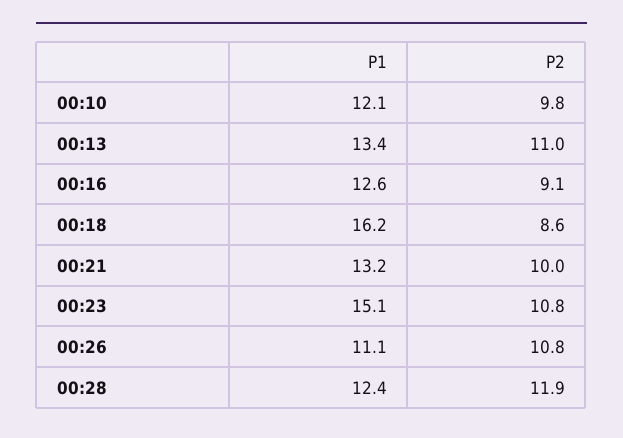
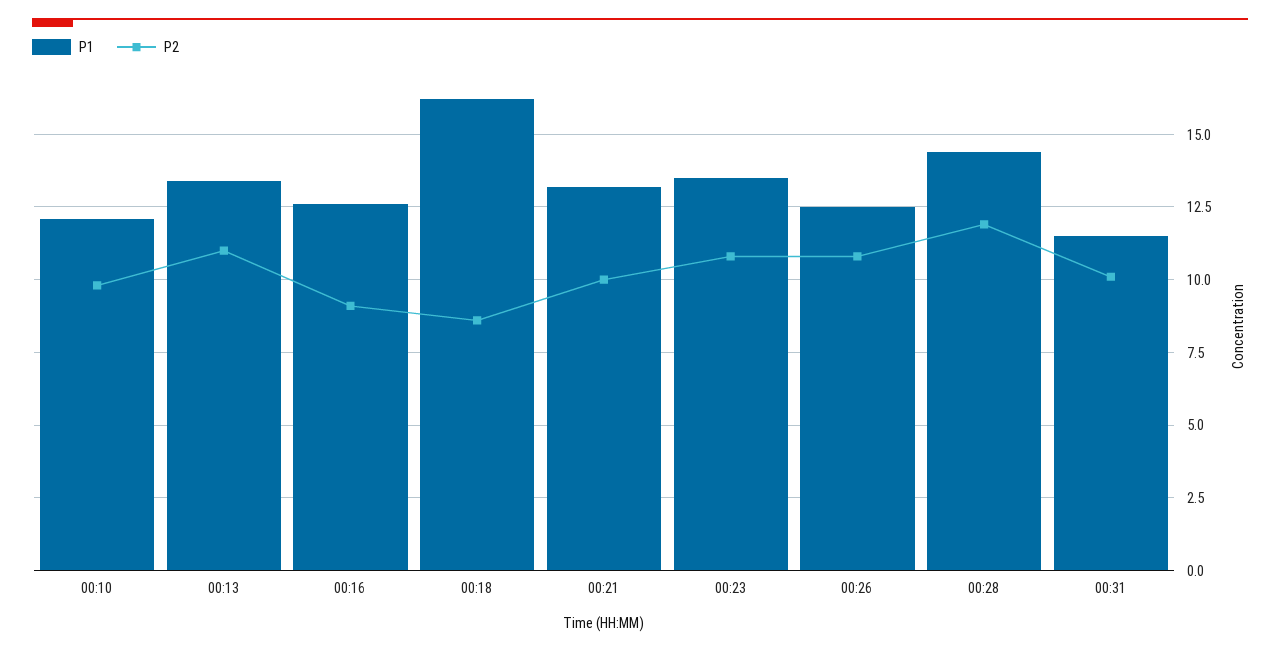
P1, 00:23: 15.1 -> 13.5
P1, 00:26: 11.1 -> 12.5
P1, 00:28: 12.4 -> 14.5
P1, 00:31: none -> 11.5
P2, 00:31: none -> 10

